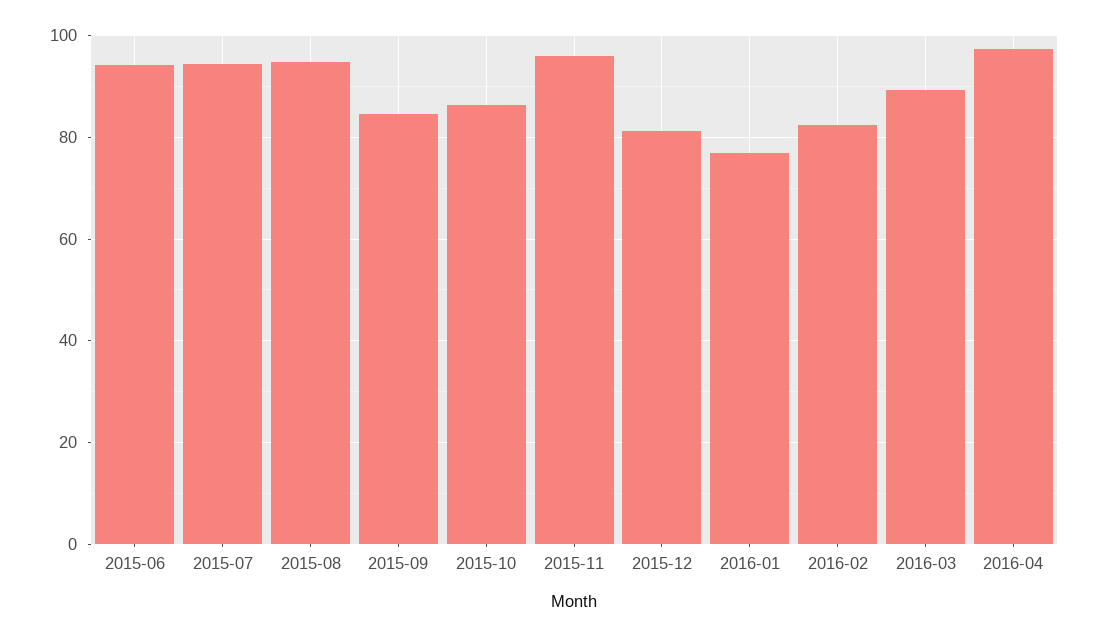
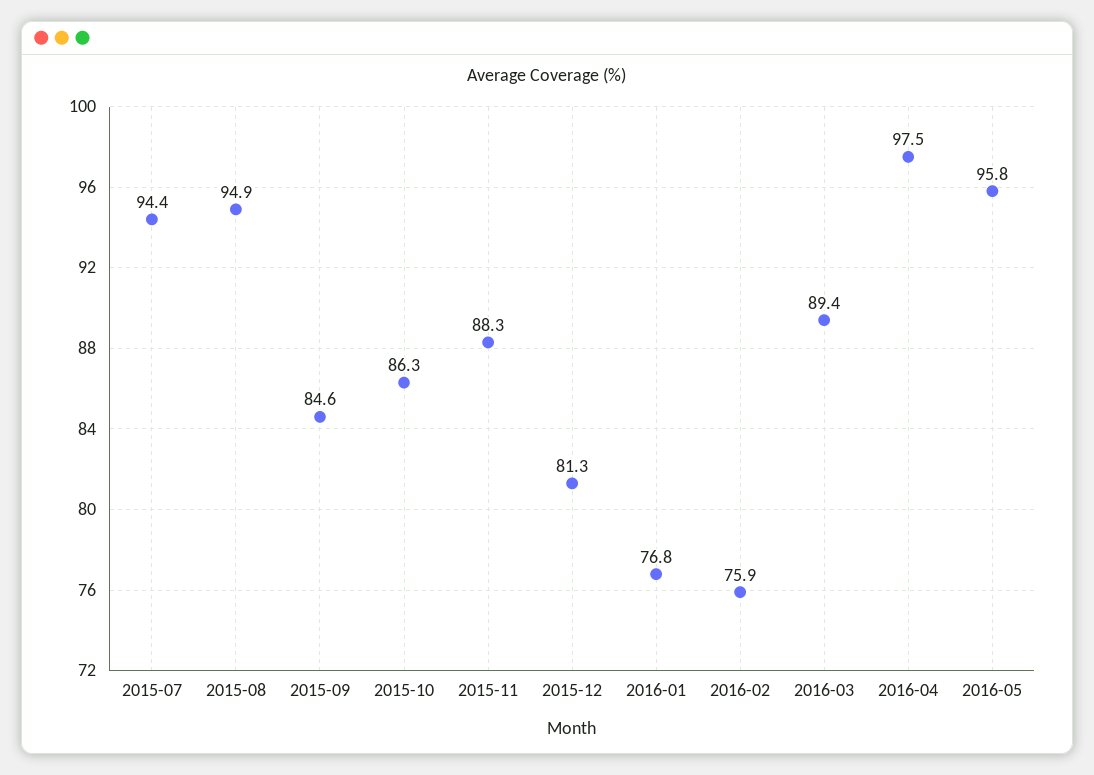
2015-06: 94 -> none
2015-11: 96 -> 88.3
2016-02: 82 -> 75.9
2016-05: none -> 95.8

